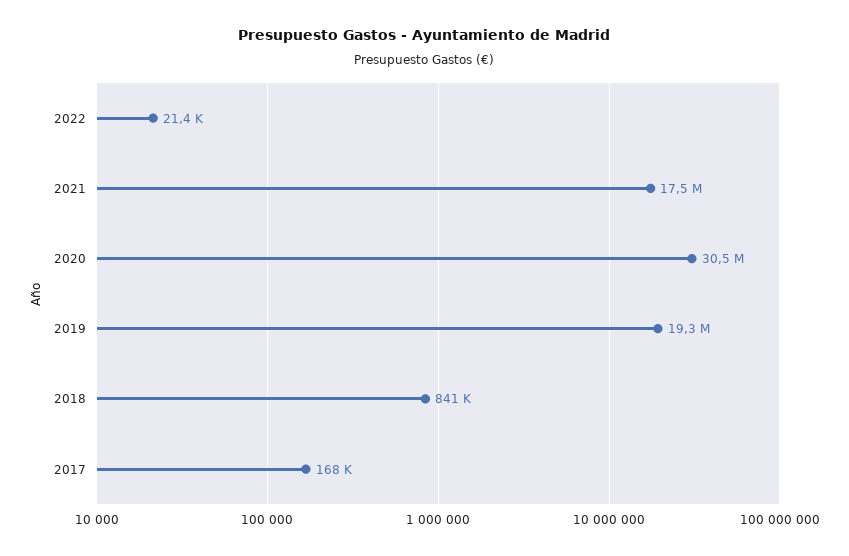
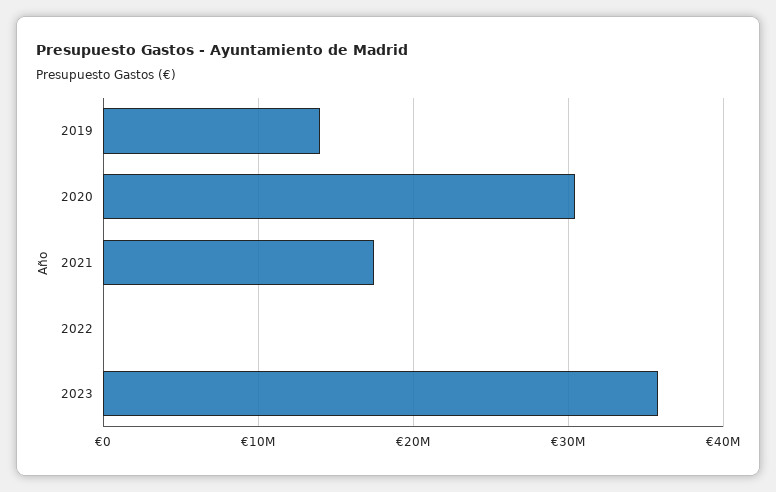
2019: 19300000 -> 14000000
2018: 841000 -> none
2017: 168000 -> none
2023: none -> 36000000

